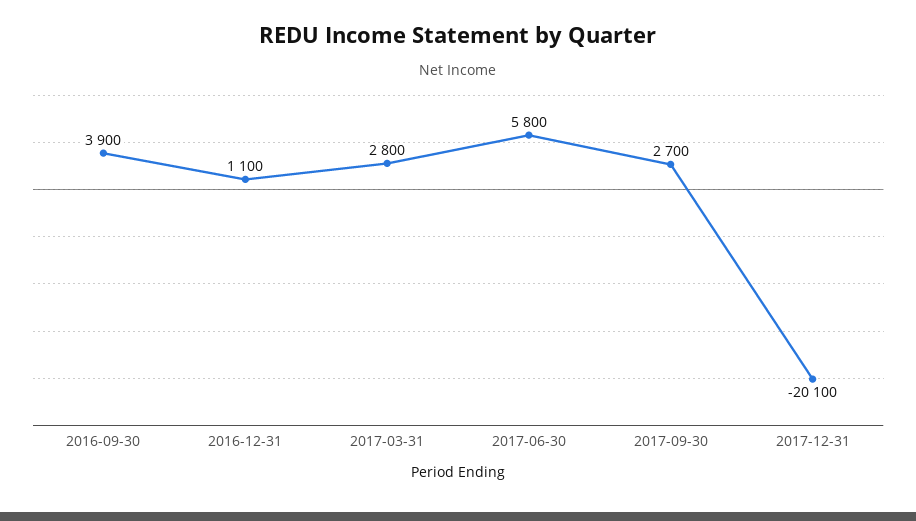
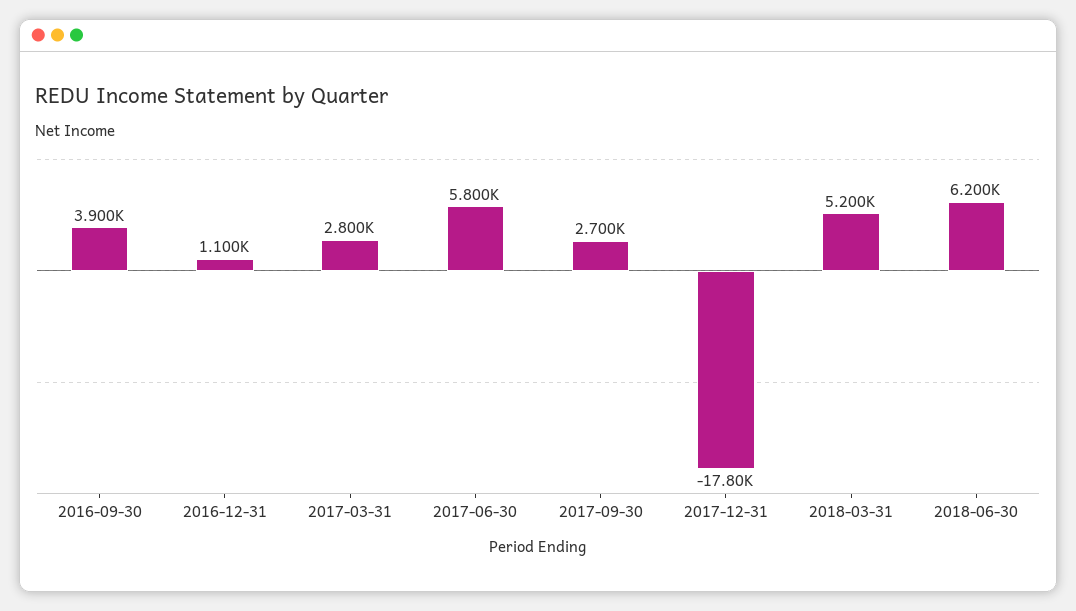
2017-12-31: -20100 -> -17800
2018-03-31: none -> 5200
2018-06-30: none -> 6200

